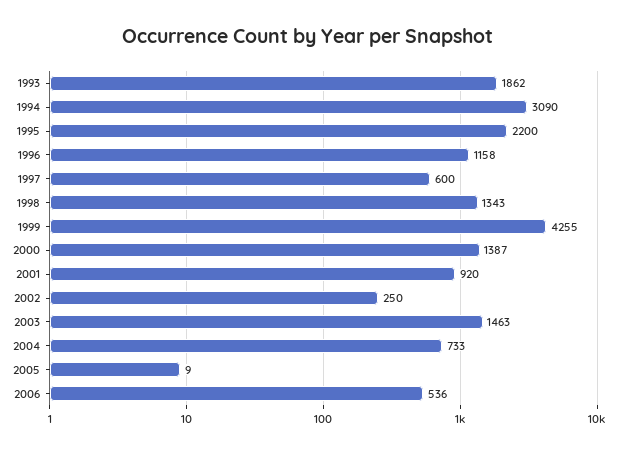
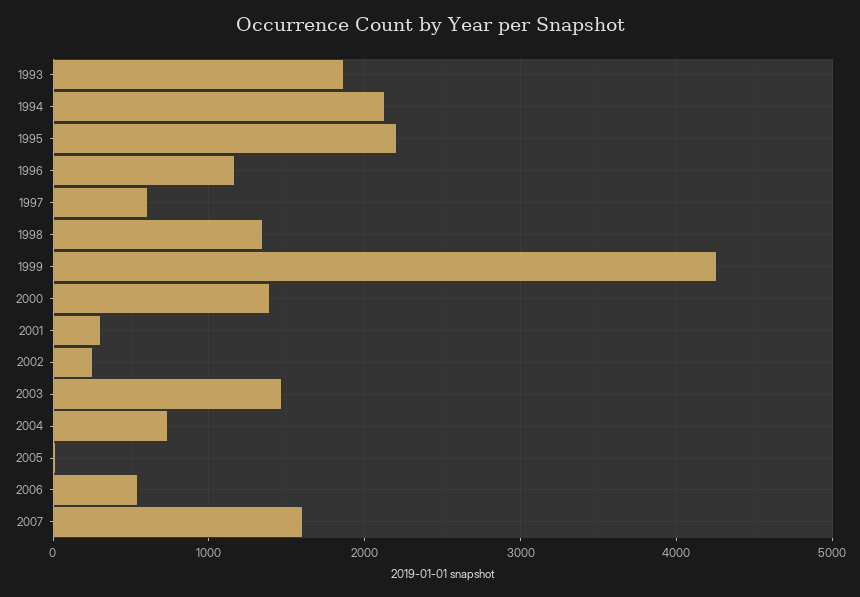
1994: 3090 -> 2100
2001: 920 -> 300
2007: none -> 1600

